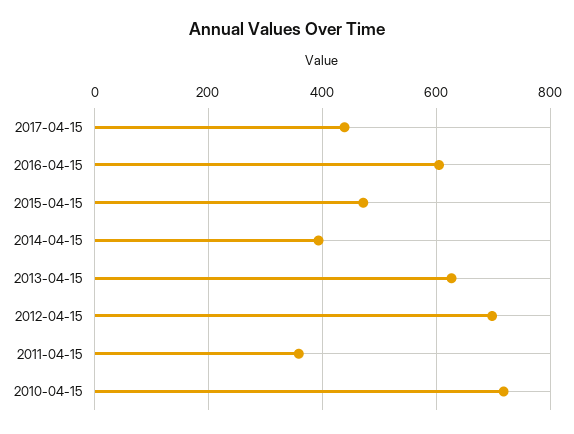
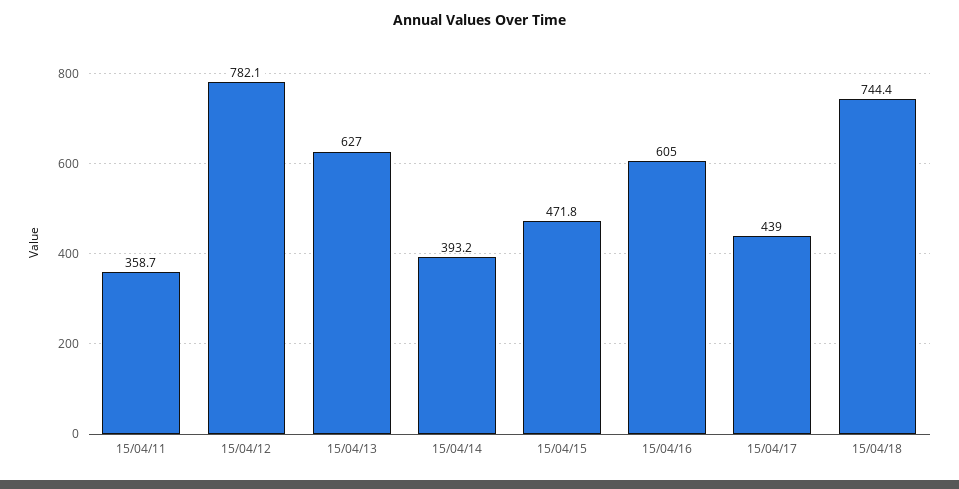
2012-04-15: 700 -> 782.1
2010-04-15: 720 -> none
15/04/18: none -> 744.4

